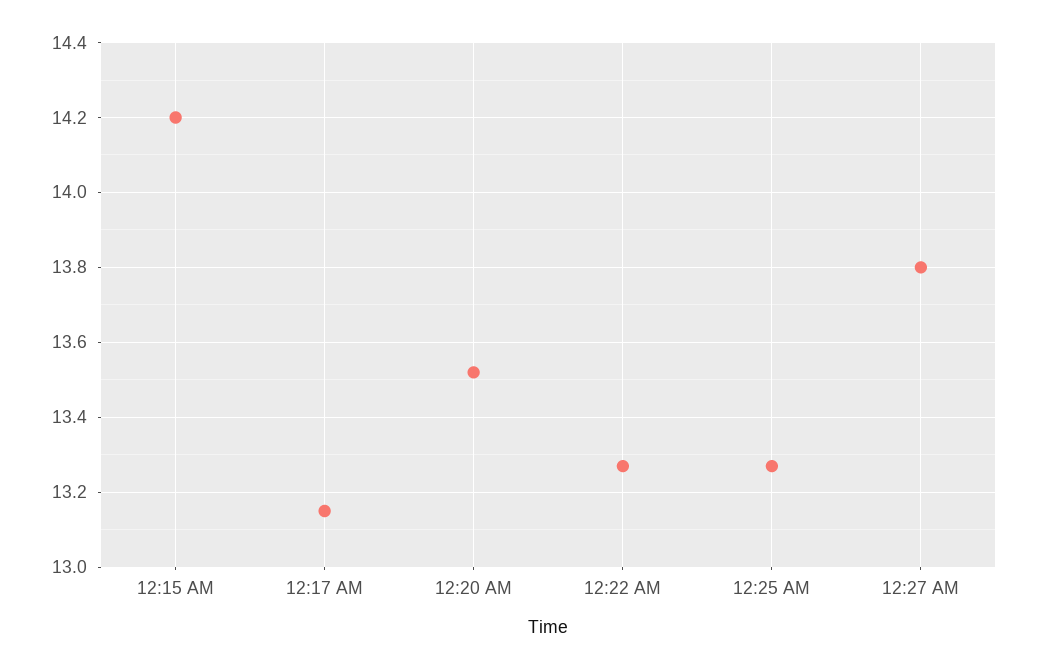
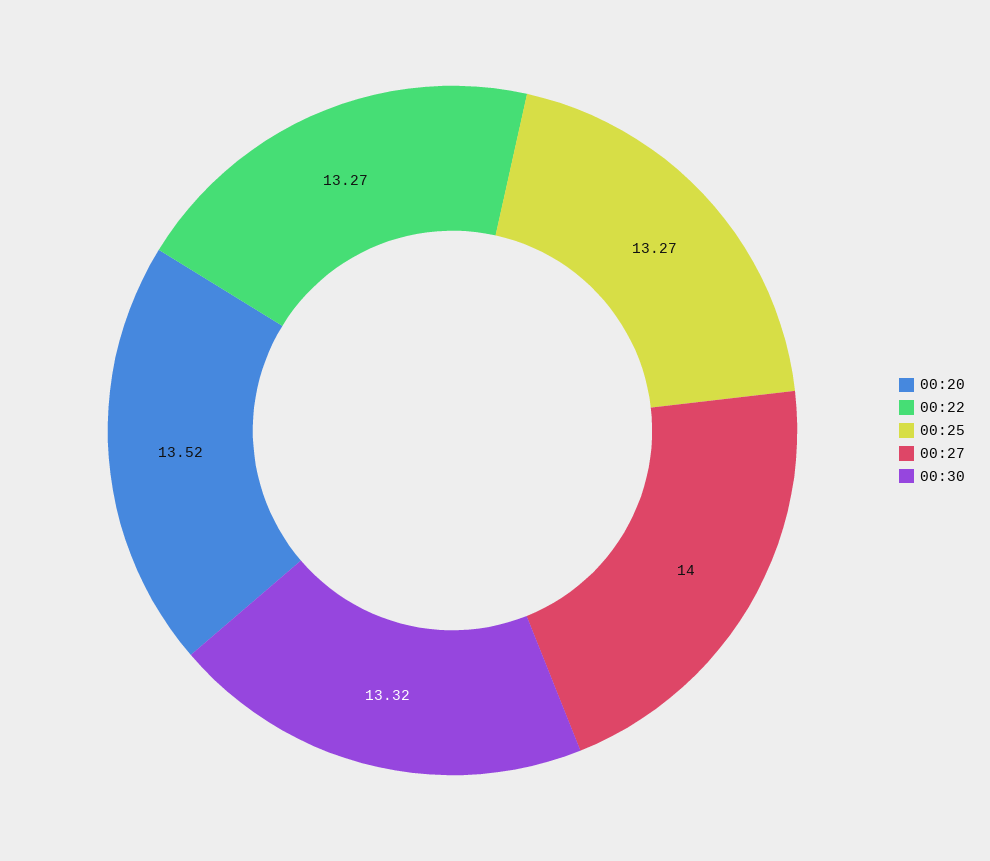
12:15 AM: 14.2 -> none
12:17 AM: 13.15 -> none
12:27 AM: 13.8 -> 14
00:30: none -> 13.32

